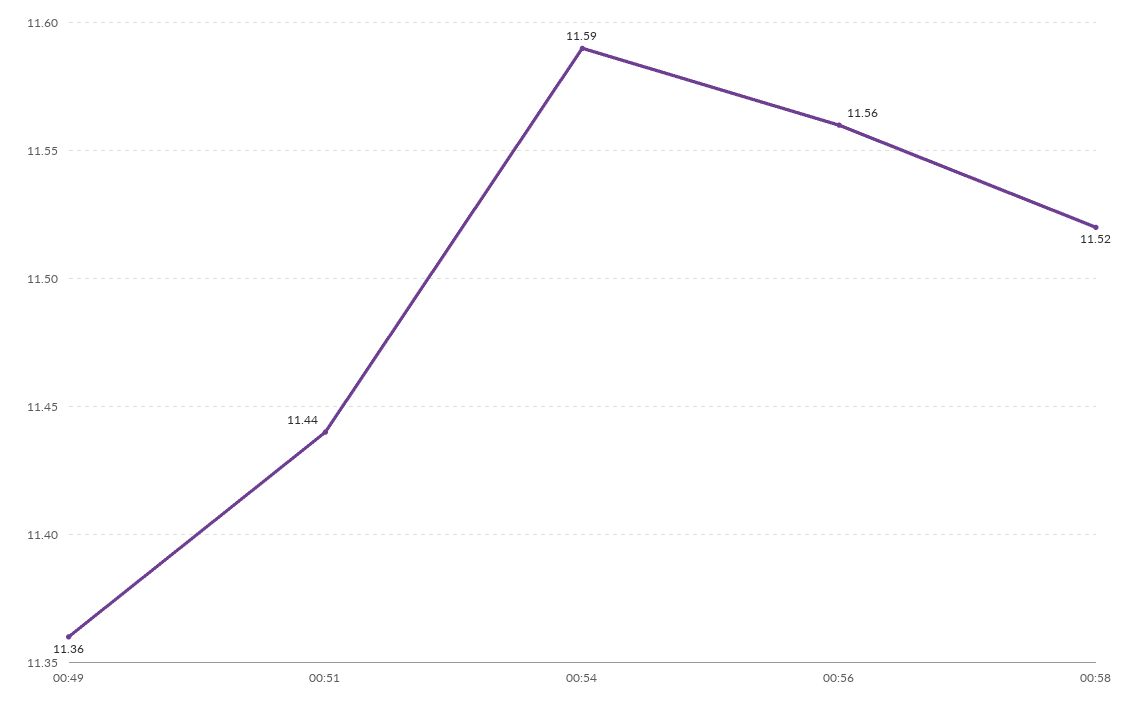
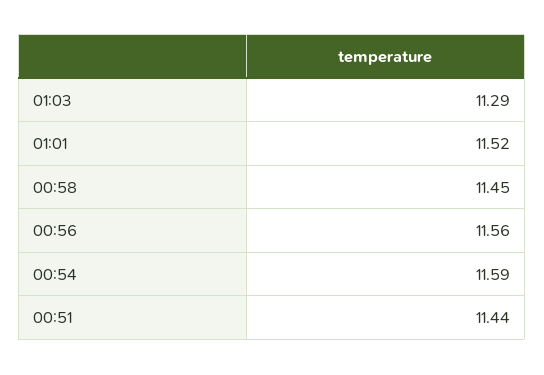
00:49: 11.36 -> none
00:58: 11.52 -> 11.45
01:03: none -> 11.29
01:01: none -> 11.52

